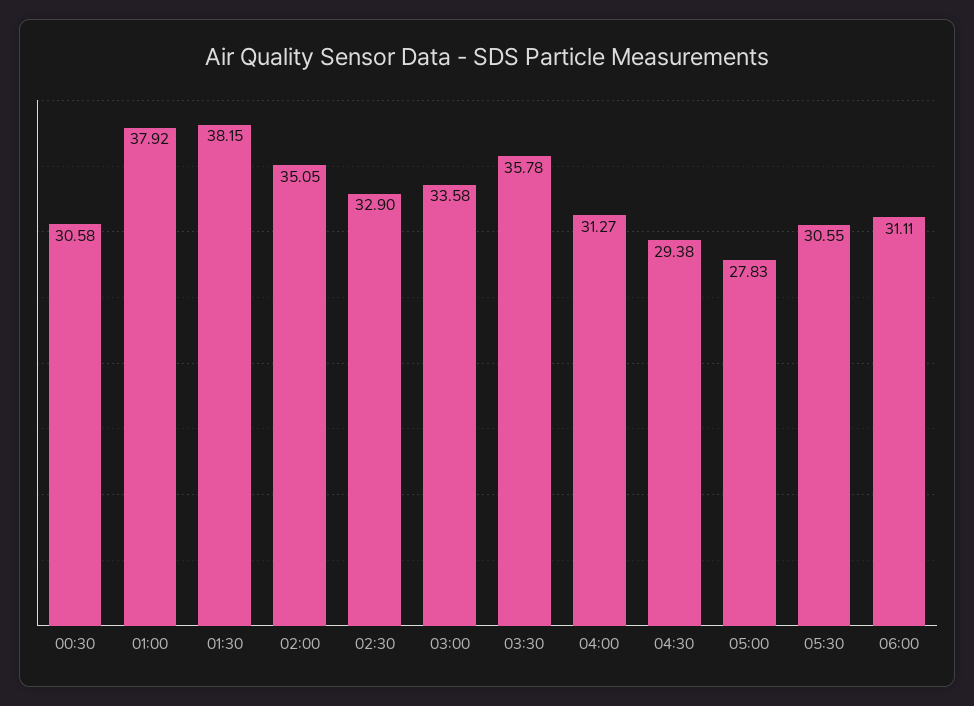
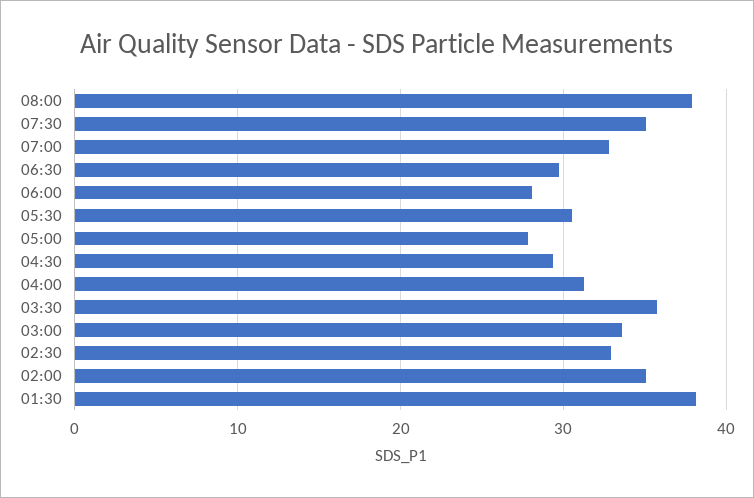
00:30: 30.58 -> none
01:00: 37.92 -> none
06:00: 31.11 -> 28
08:00: none -> 38
07:30: none -> 35
07:00: none -> 33
06:30: none -> 30

